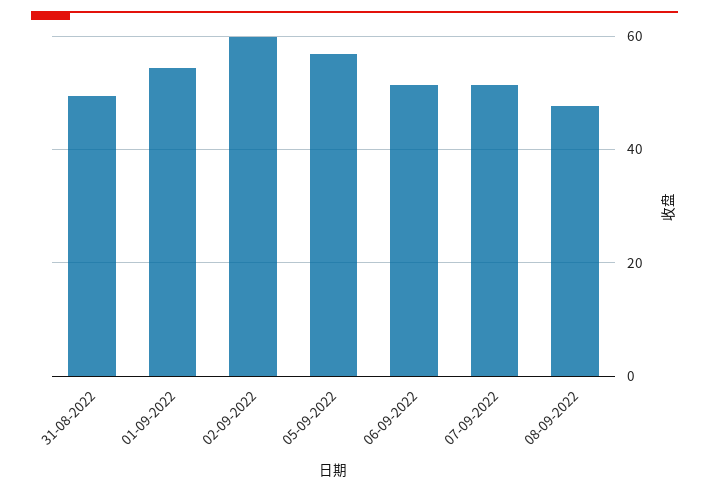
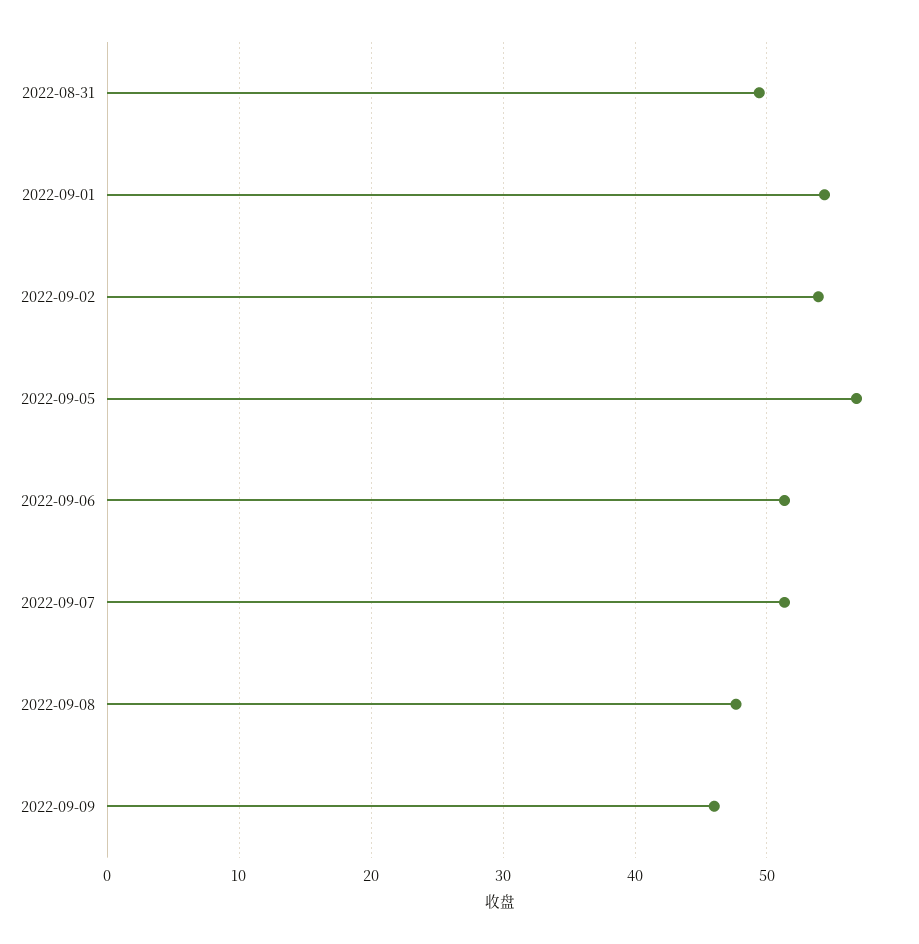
02-09-2022: 60 -> 54
2022-09-09: none -> 46

